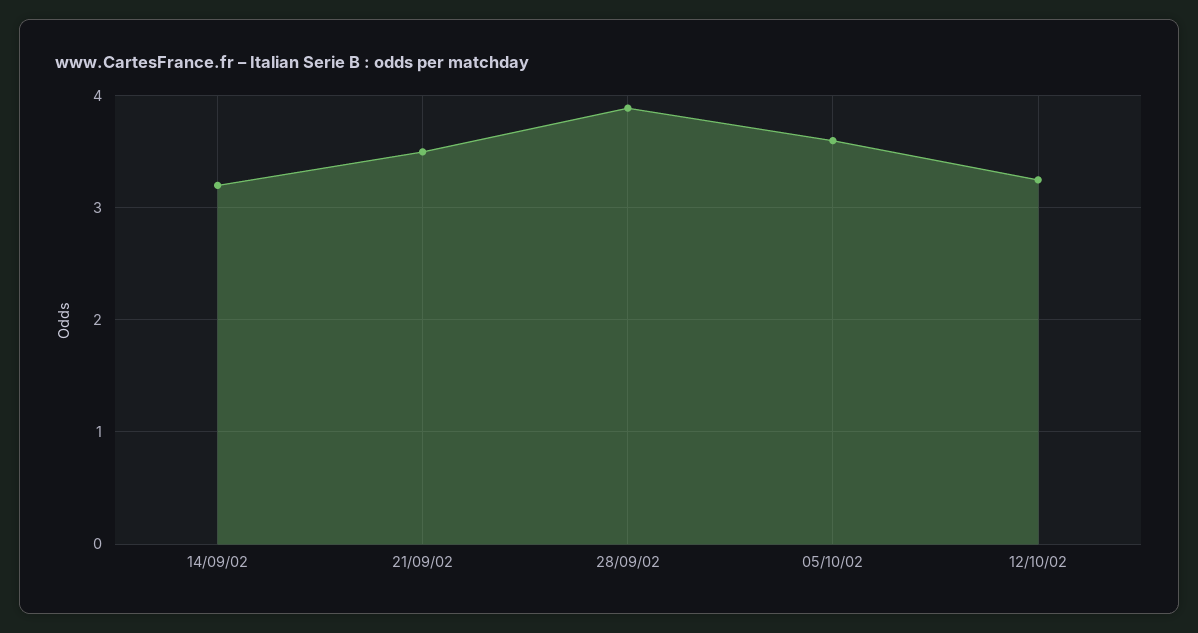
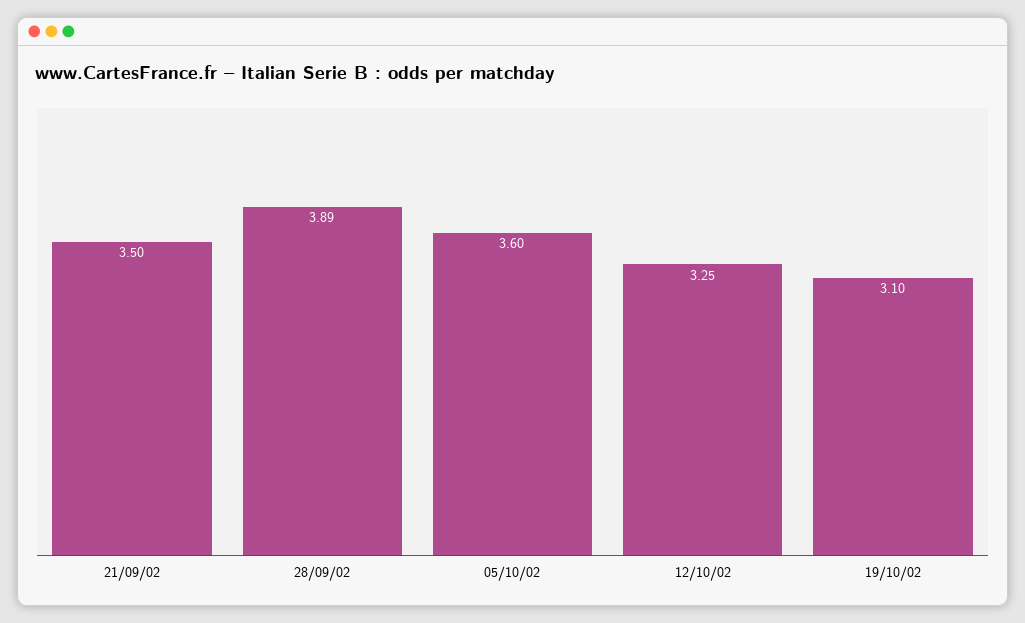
14/09/02: 3.2 -> none
19/10/02: none -> 3.1

